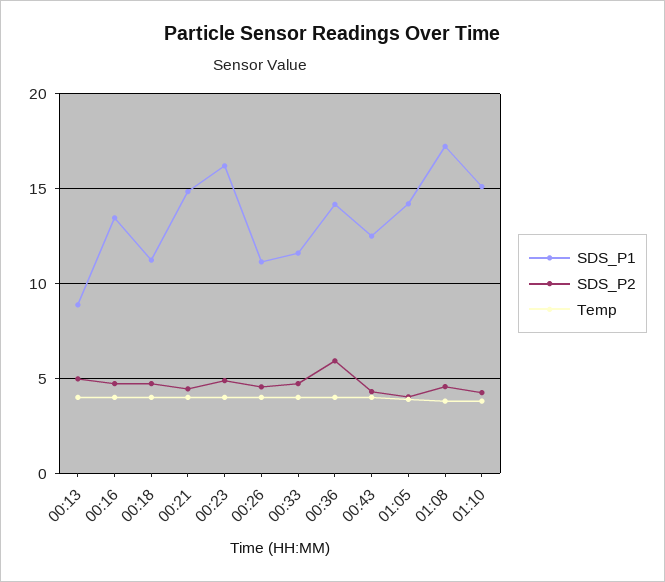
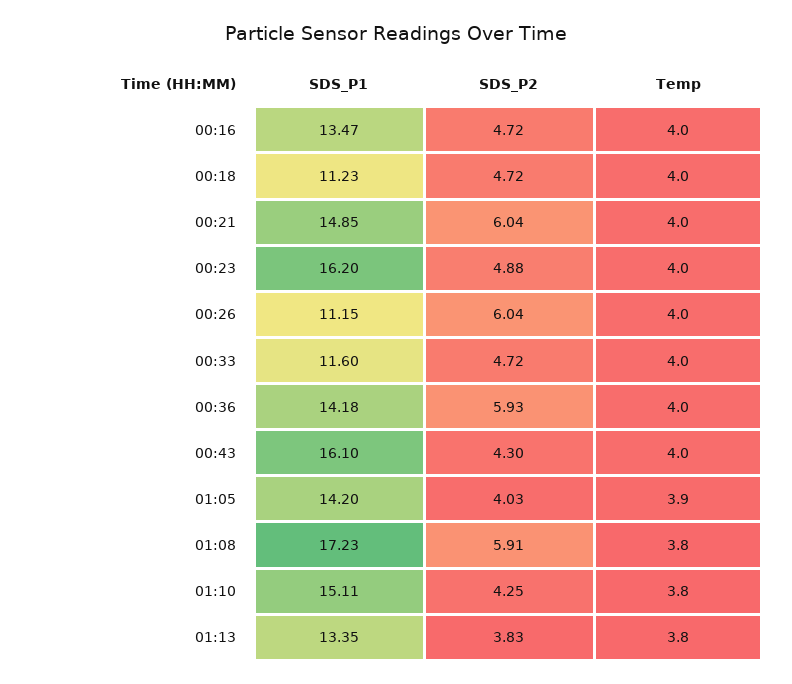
SDS_P1, 00:13: 9 -> none
SDS_P2, 00:13: 5 -> none
Temp, 00:13: 4 -> none
SDS_P2, 00:21: 4.5 -> 6.04
SDS_P2, 00:26: 4.5 -> 6.04
SDS_P1, 00:43: 12.5 -> 16.1
SDS_P2, 01:08: 4.5 -> 5.91
SDS_P1, 01:13: none -> 13.35
SDS_P2, 01:13: none -> 3.83
Temp, 01:13: none -> 3.8

